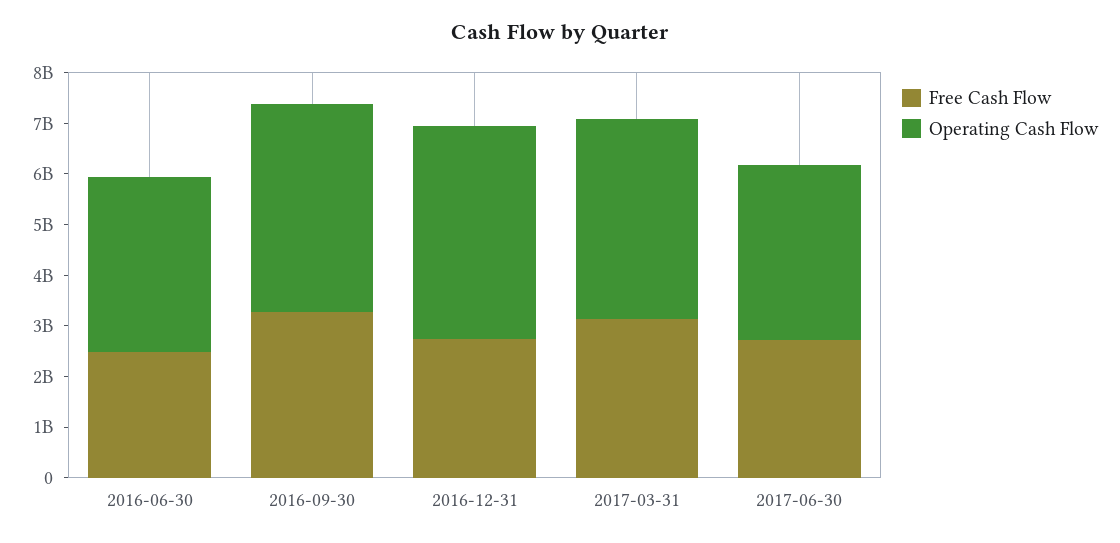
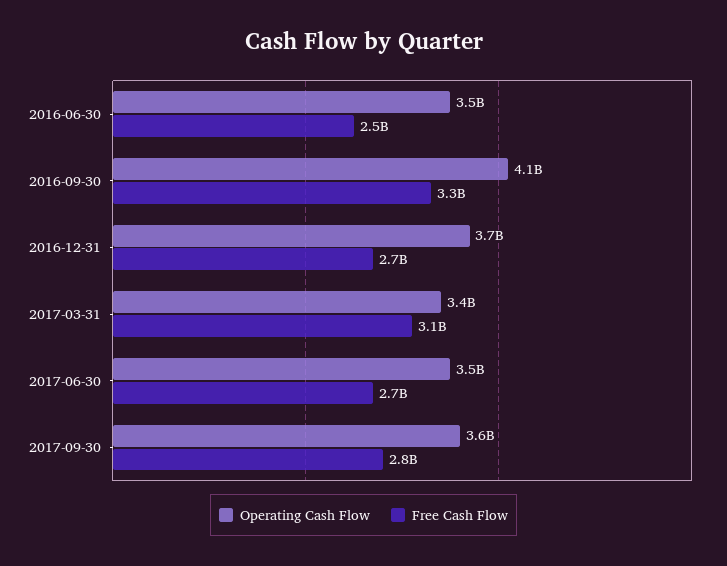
Operating Cash Flow, 2016-12-31: 4200000000 -> 3700000000
Operating Cash Flow, 2017-03-31: 4000000000 -> 3400000000
Operating Cash Flow, 2017-09-30: none -> 3600000000
Free Cash Flow, 2017-09-30: none -> 2800000000

